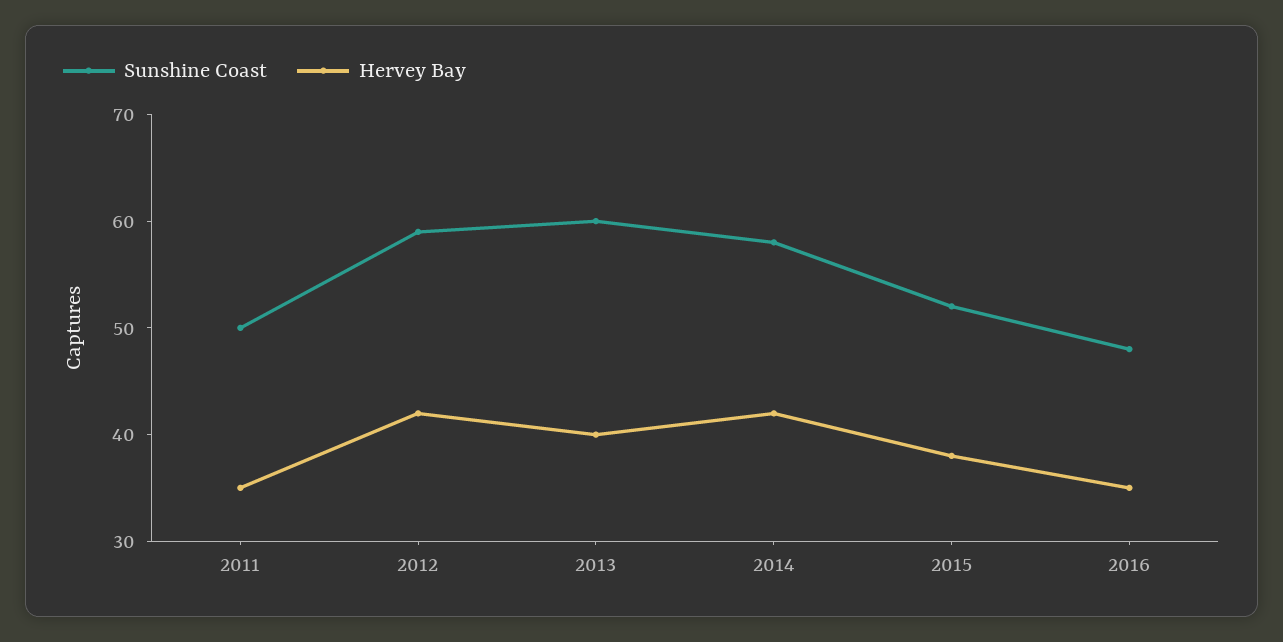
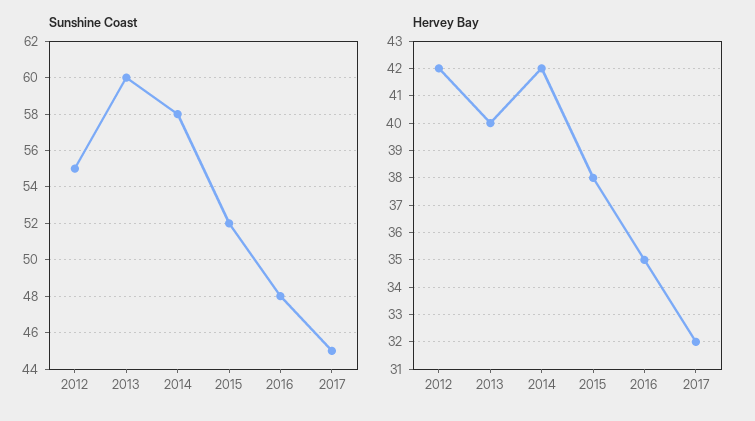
Sunshine Coast, 2011: 50 -> none
Hervey Bay, 2011: 35 -> none
Sunshine Coast, 2012: 59 -> 55
Sunshine Coast, 2017: none -> 45
Hervey Bay, 2017: none -> 32

